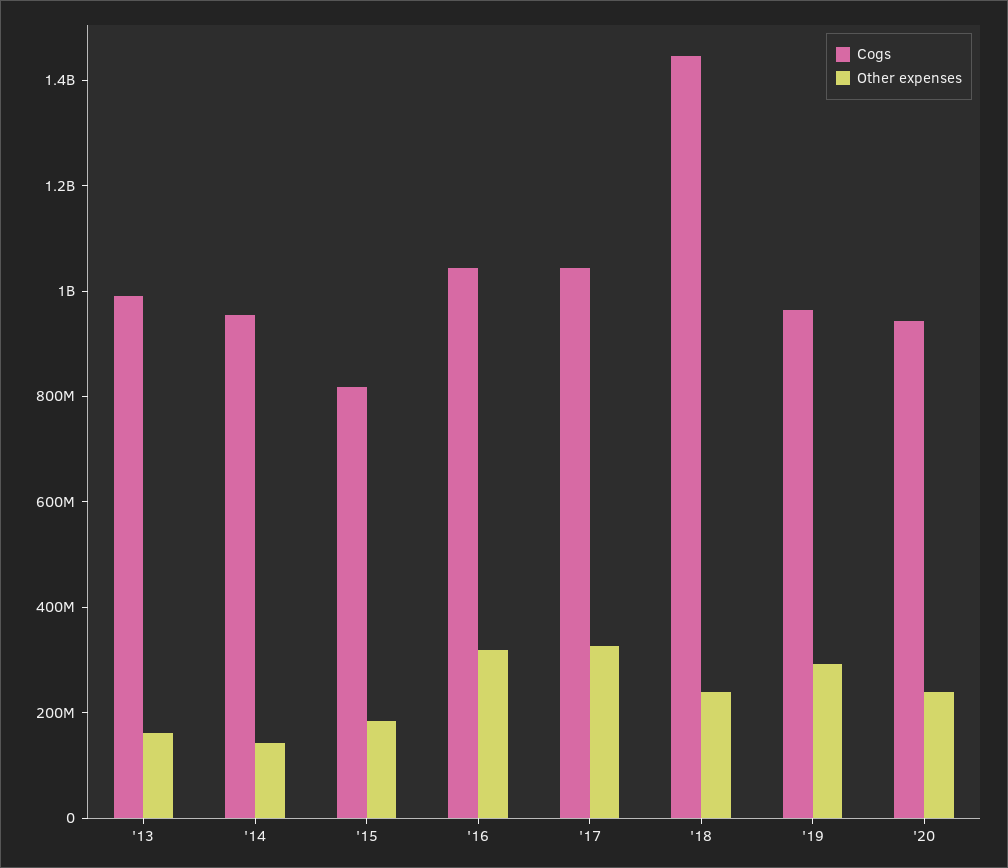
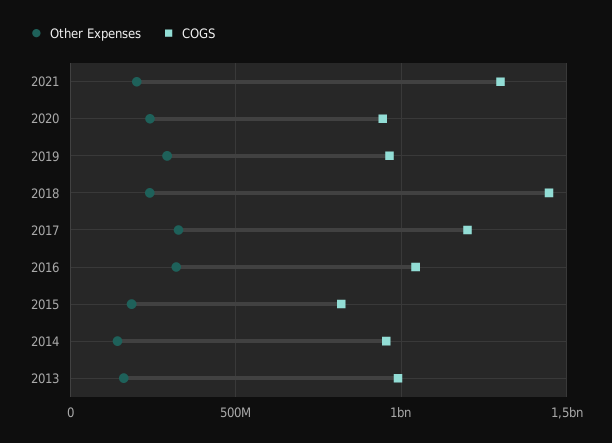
Cogs, '17: 1050000000 -> 1200000000
Other expenses, 2021: none -> 200000000
Cogs, 2021: none -> 1300000000

